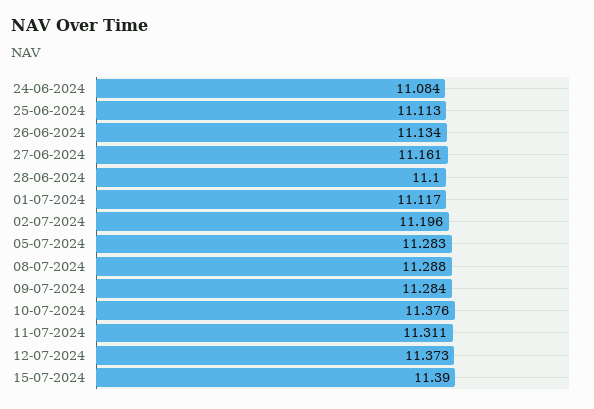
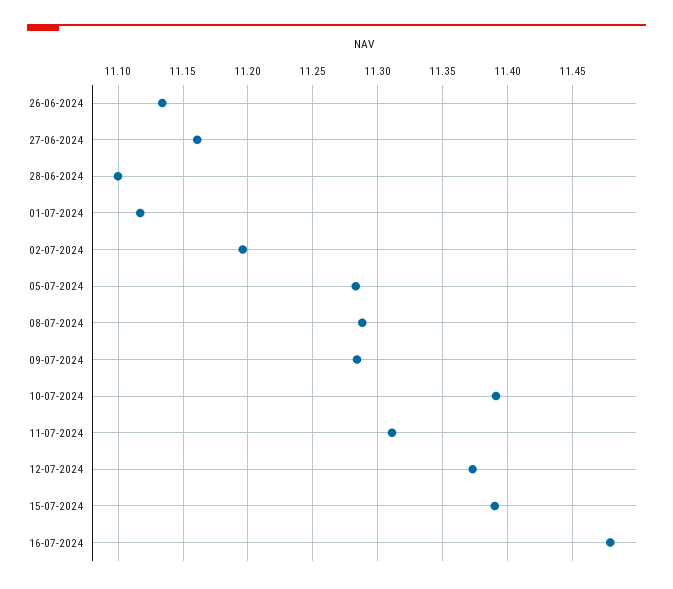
24-06-2024: 11.084 -> none
25-06-2024: 11.113 -> none
10-07-2024: 11.376 -> 11.39
16-07-2024: none -> 11.48

